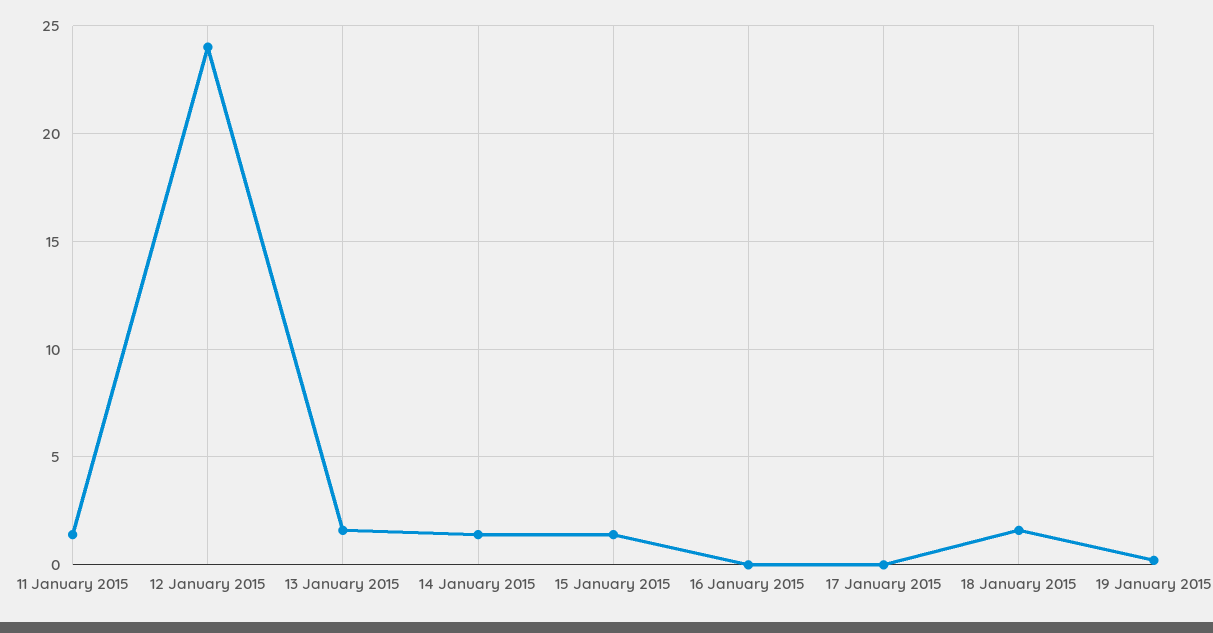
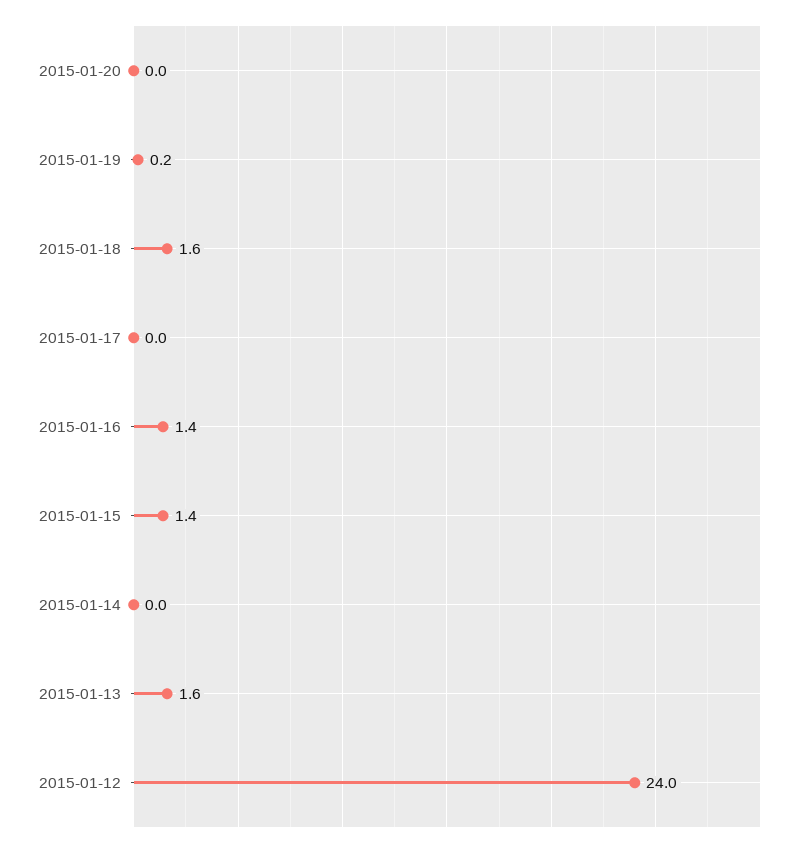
11 January 2015: 1.5 -> none
14 January 2015: 1.5 -> 0
16 January 2015: 0 -> 1.4
2015-01-20: none -> 0

